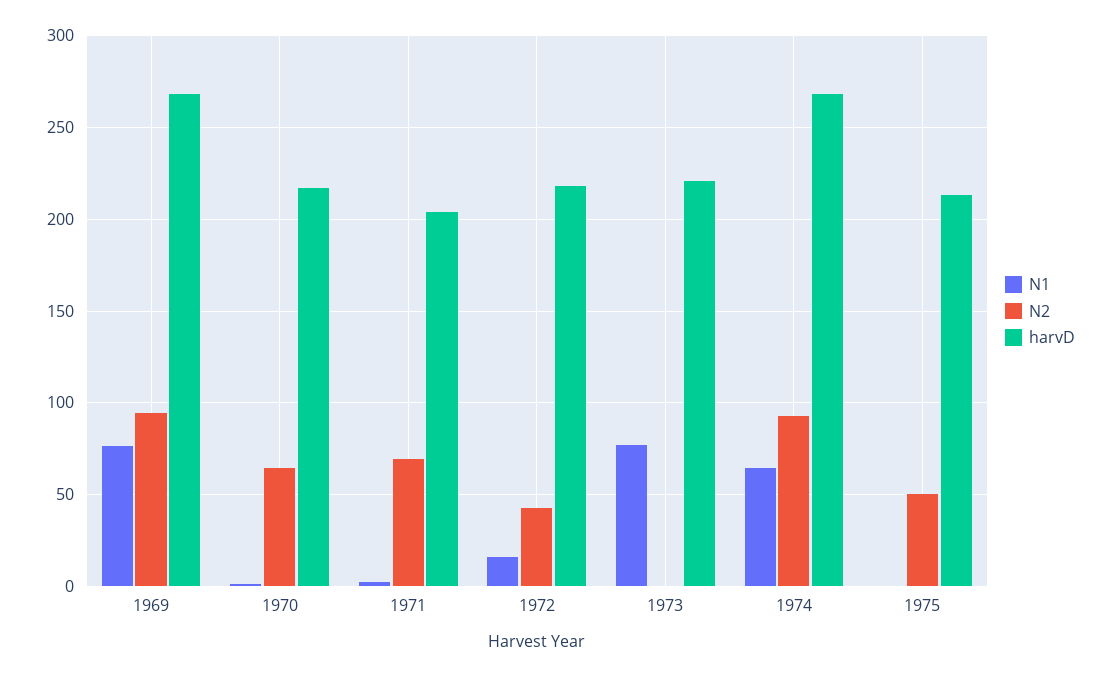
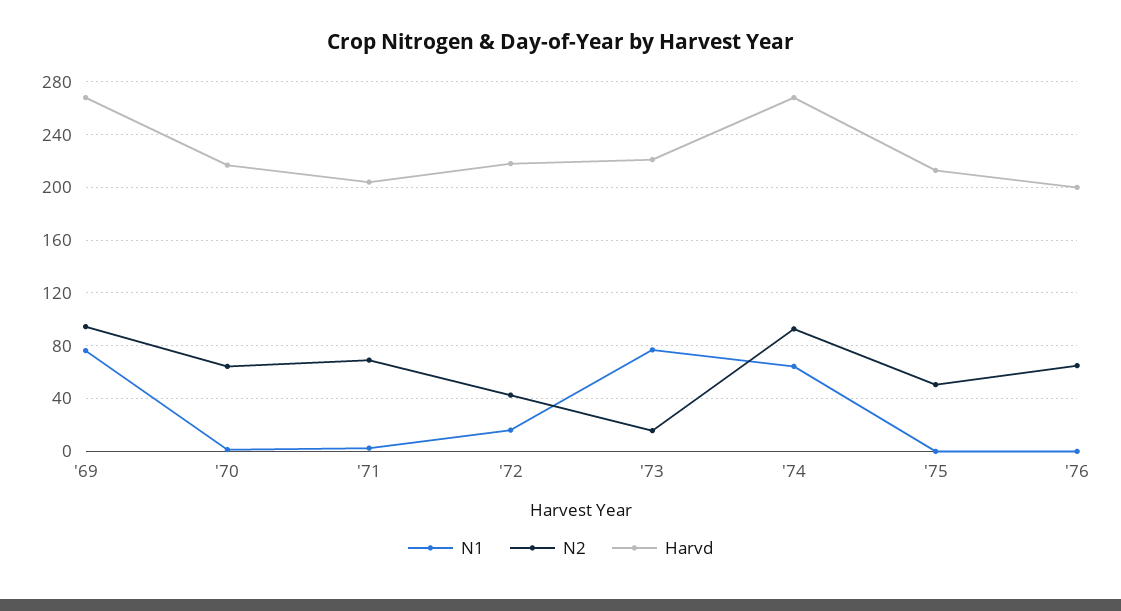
N2, 1973: 0 -> 15
N1, '76: none -> 0
N2, '76: none -> 65
harvD, '76: none -> 200

